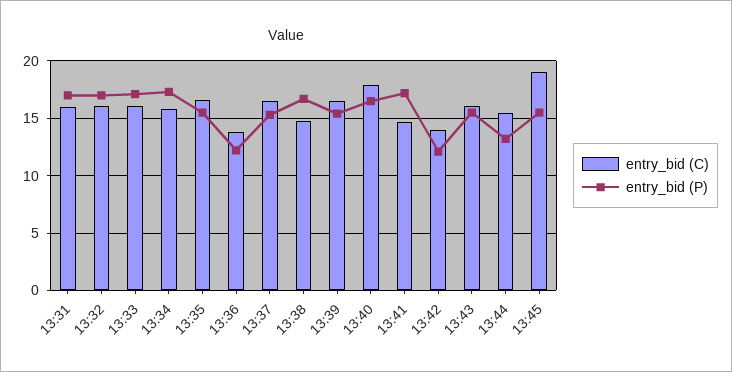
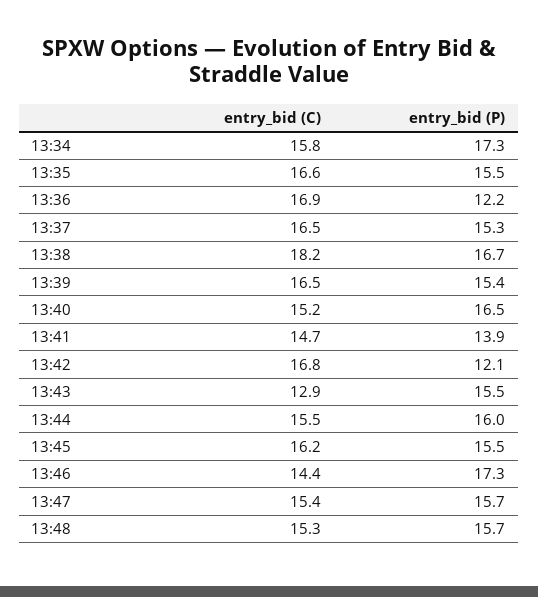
entry_bid (C), 13:31: 16 -> none
entry_bid (P), 13:31: 17 -> none
entry_bid (C), 13:32: 16 -> none
entry_bid (P), 13:32: 17 -> none
entry_bid (C), 13:33: 16 -> none
entry_bid (P), 13:33: 17 -> none
entry_bid (C), 13:36: 14 -> 16.9
entry_bid (C), 13:38: 15 -> 18.2
entry_bid (C), 13:40: 18 -> 15.2
entry_bid (P), 13:41: 17 -> 13.9
entry_bid (C), 13:42: 14 -> 16.8
entry_bid (C), 13:43: 16 -> 12.9
entry_bid (P), 13:44: 13 -> 16
entry_bid (C), 13:45: 19 -> 16.2
entry_bid (C), 13:46: none -> 14.4
entry_bid (P), 13:46: none -> 17.3
entry_bid (C), 13:47: none -> 15.4
entry_bid (P), 13:47: none -> 15.7
entry_bid (C), 13:48: none -> 15.3
entry_bid (P), 13:48: none -> 15.7

